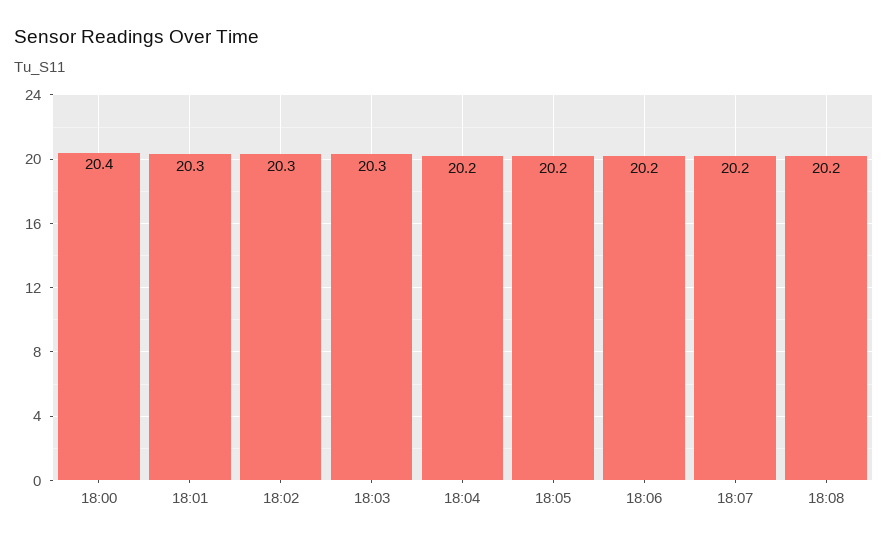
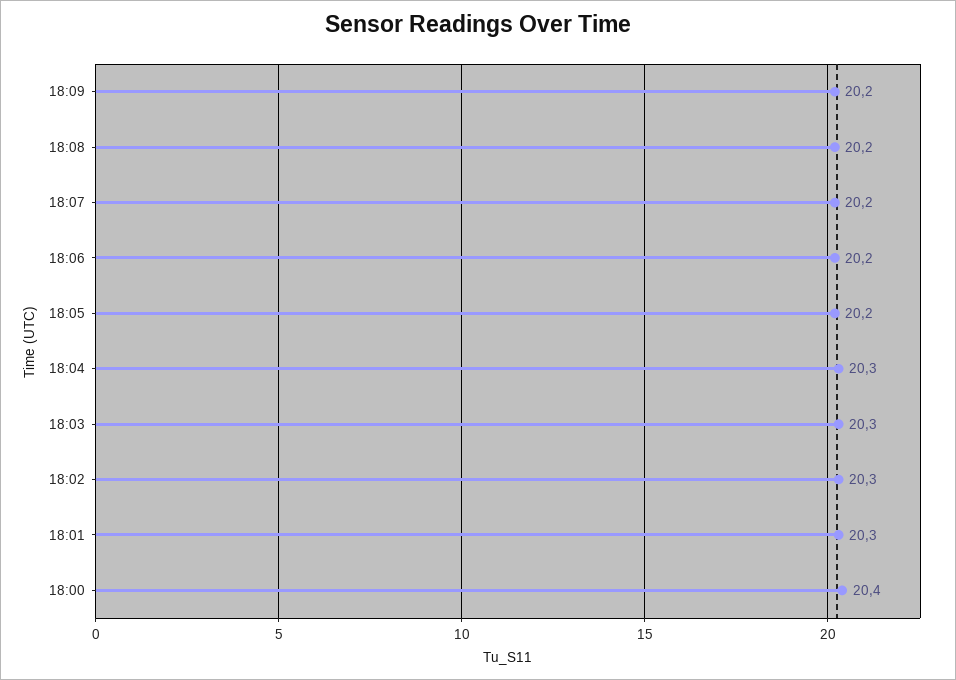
18:04: 20.2 -> 20.3
18:09: none -> 20.2

